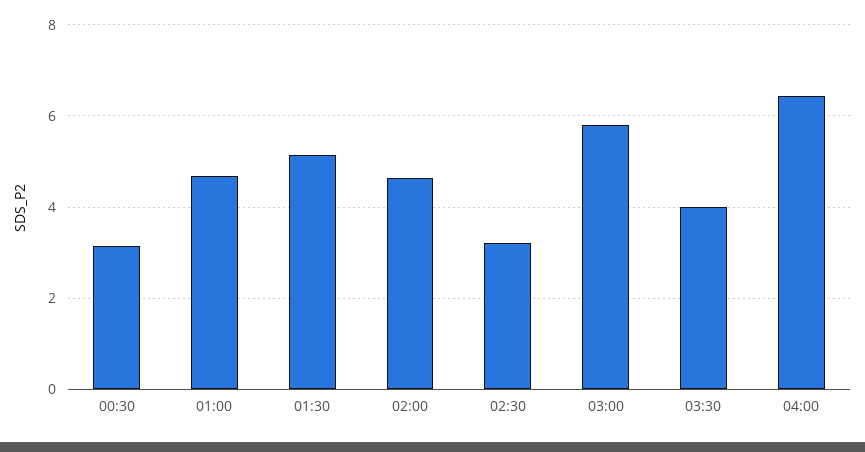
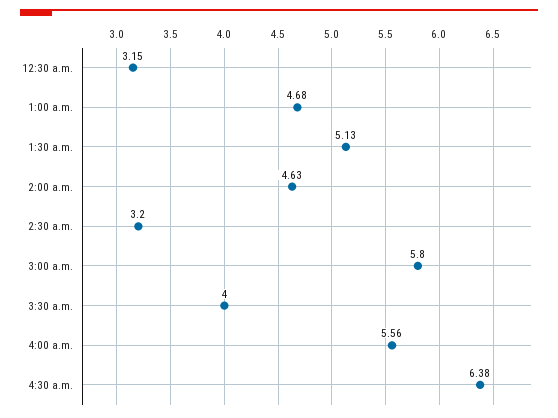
04:00: 6.4 -> 5.56
4:30 a.m.: none -> 6.38

